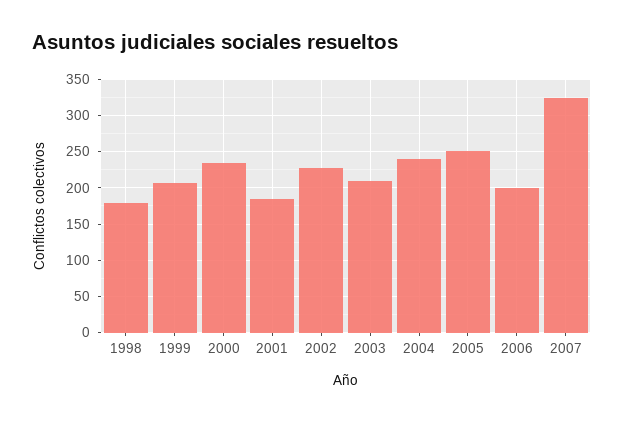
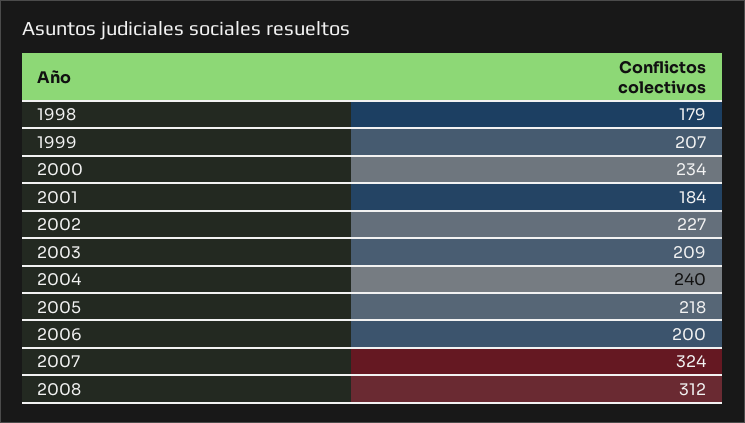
2005: 250 -> 218
2008: none -> 312

